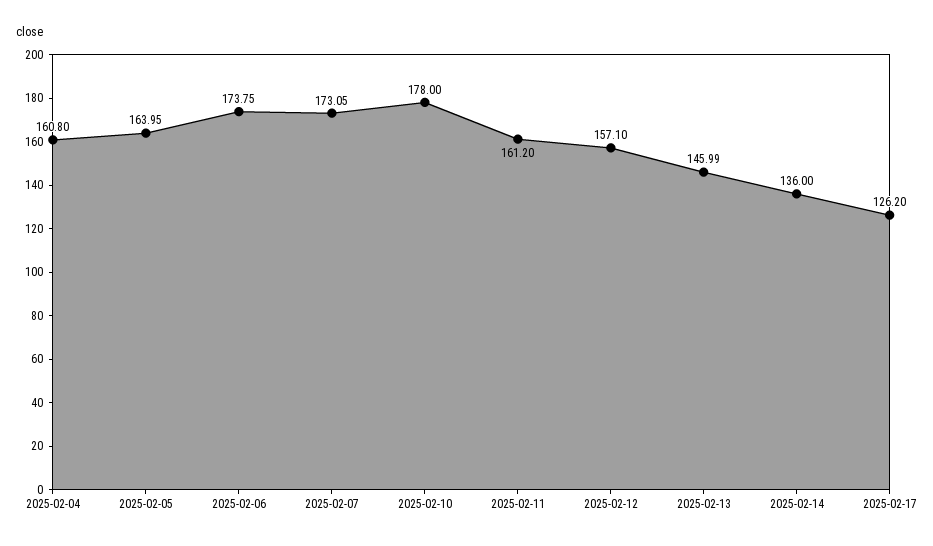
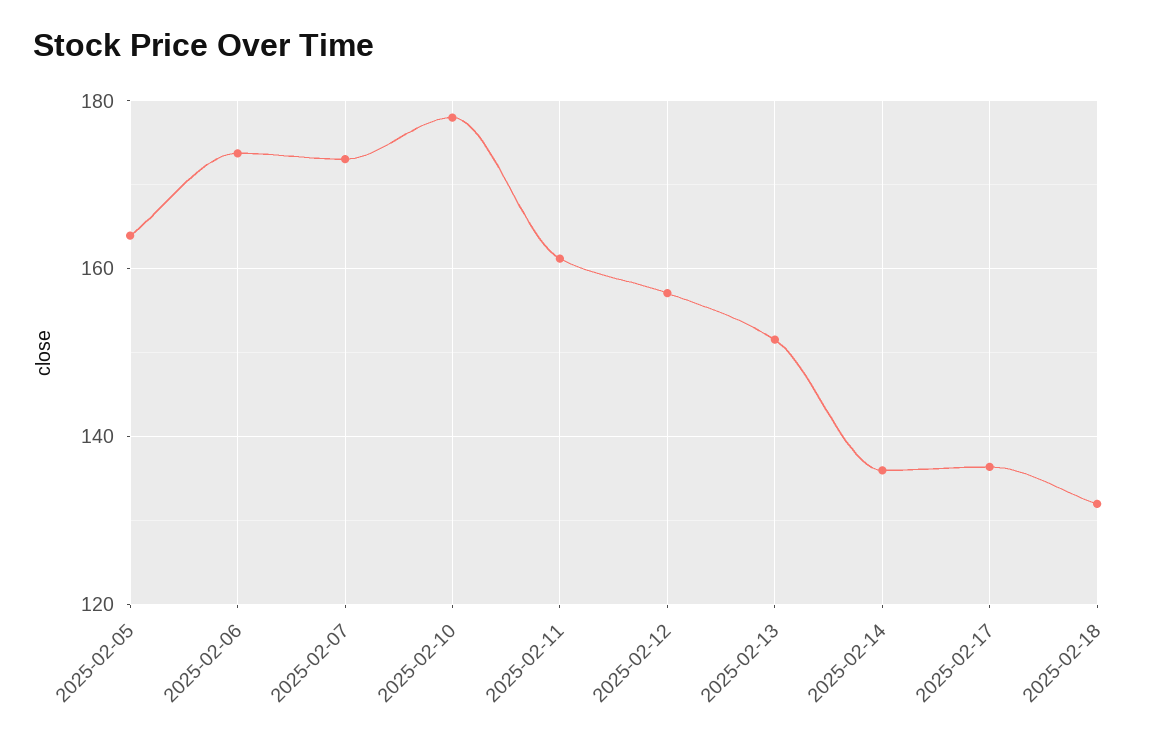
2025-02-04: 160.8 -> none
2025-02-13: 145.99 -> 152
2025-02-17: 126.2 -> 136
2025-02-18: none -> 132

